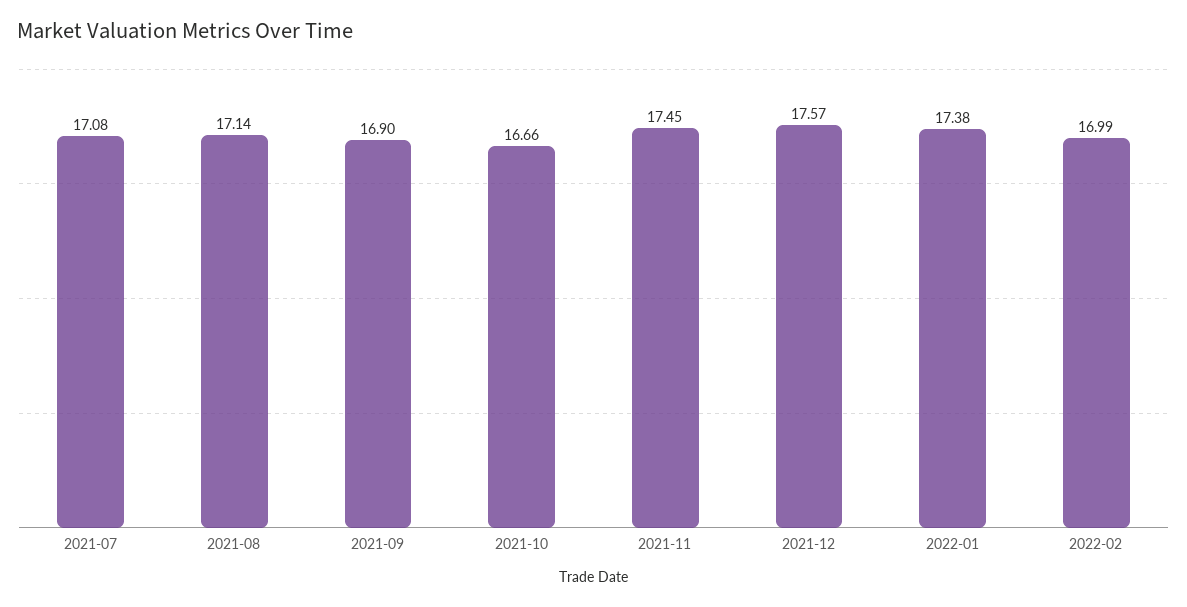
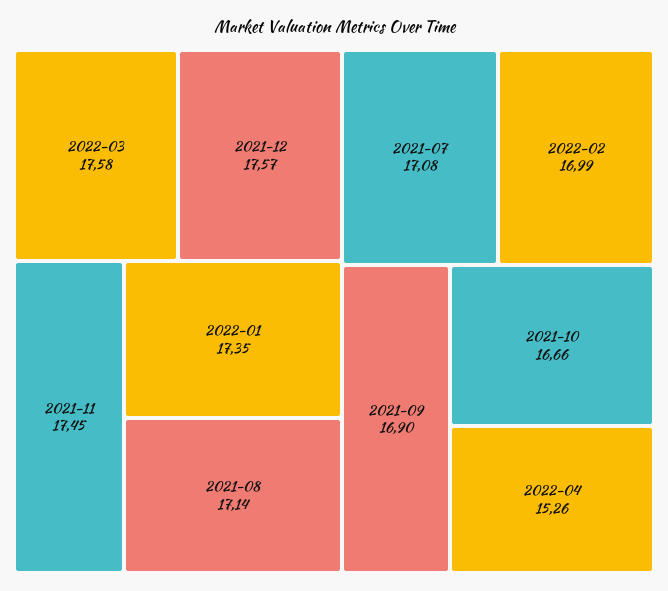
2022-01: 17.38 -> 17.35
2022-03: none -> 17.58
2022-04: none -> 15.26

